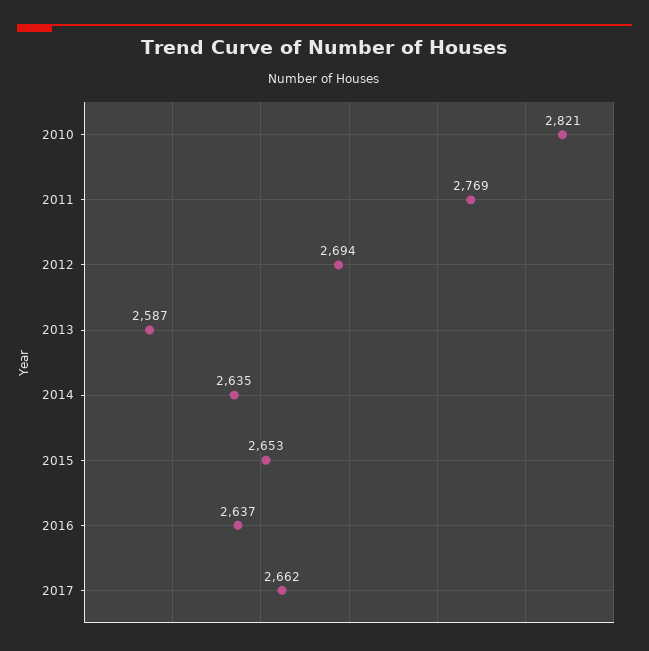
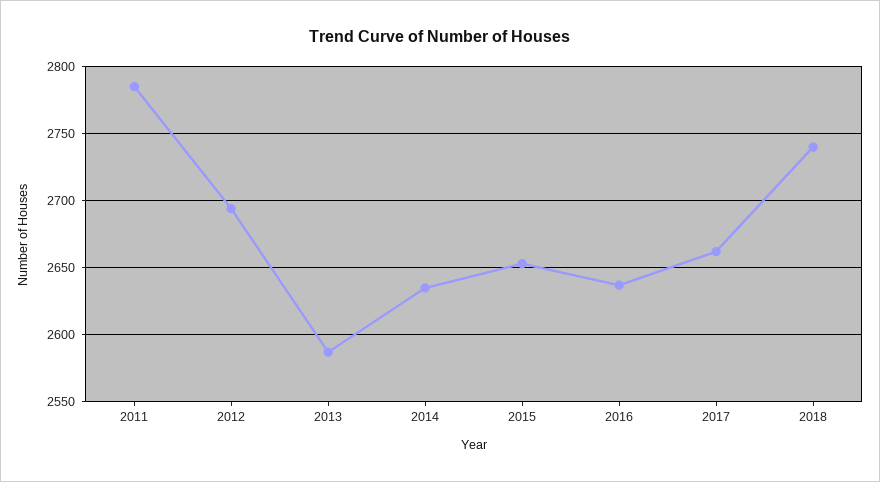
2010: 2821 -> none
2011: 2769 -> 2785
2018: none -> 2740

